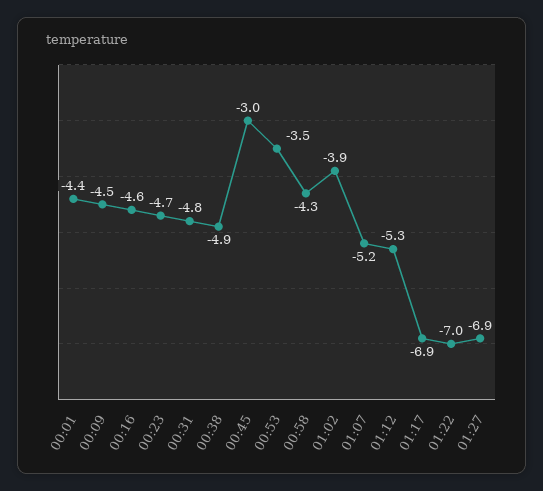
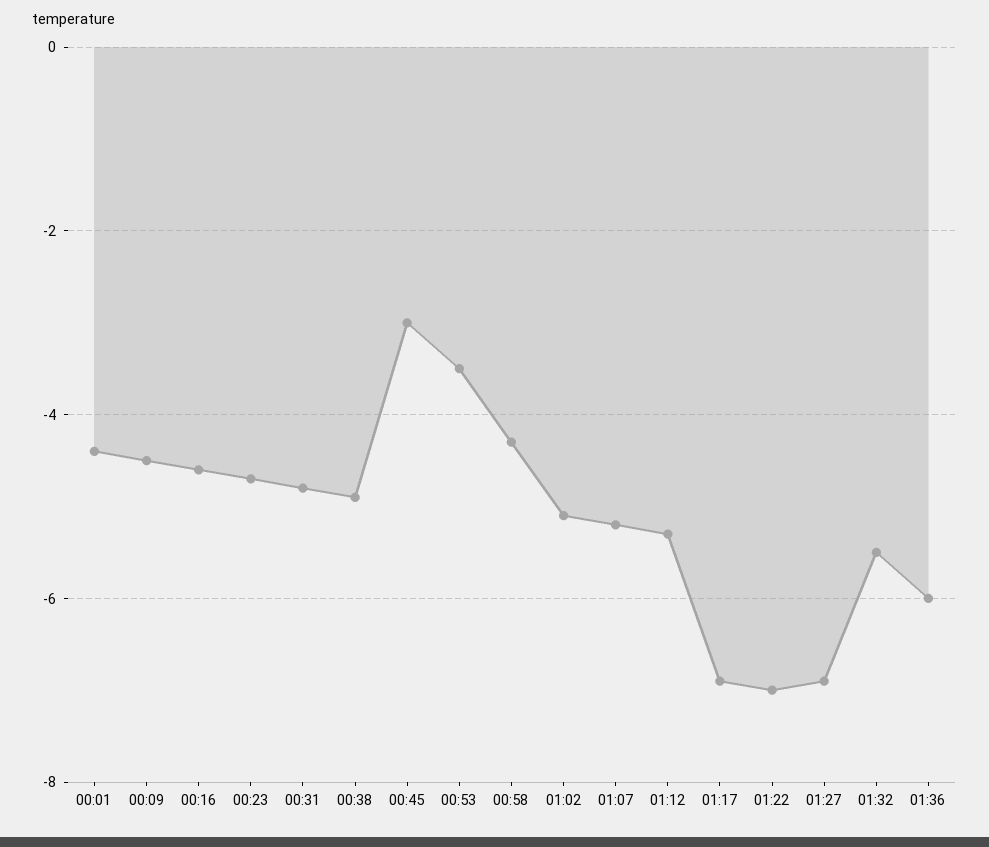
01:02: -3.9 -> -5
01:32: none -> -5.5
01:36: none -> -6

